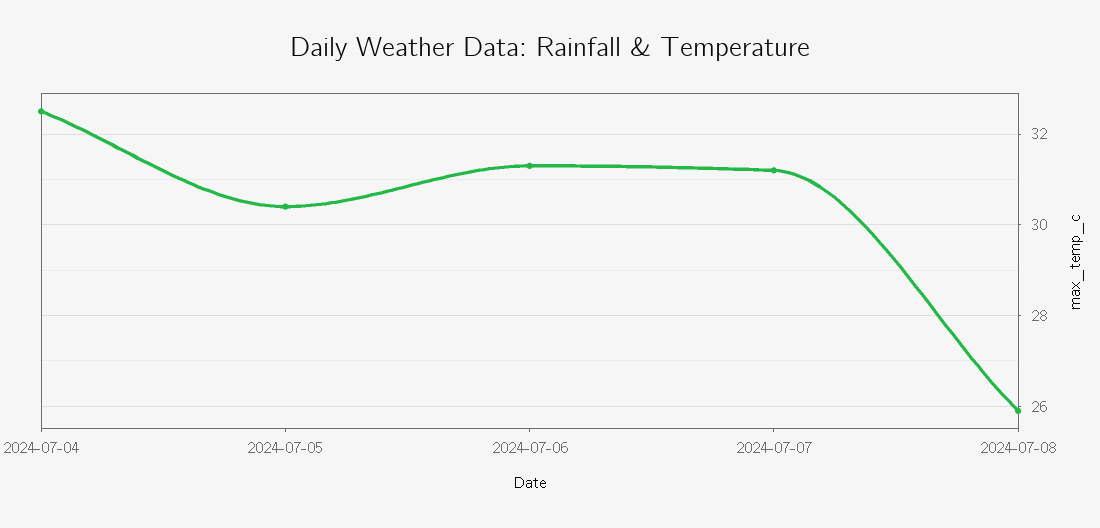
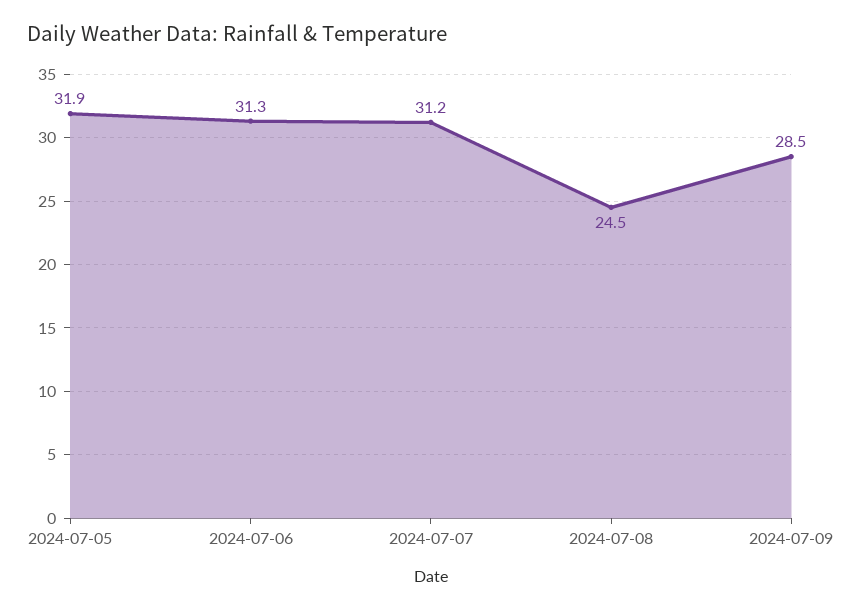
2024-07-04: 32.5 -> none
2024-07-05: 30.5 -> 31.9
2024-07-08: 26 -> 24.5
2024-07-09: none -> 28.5

